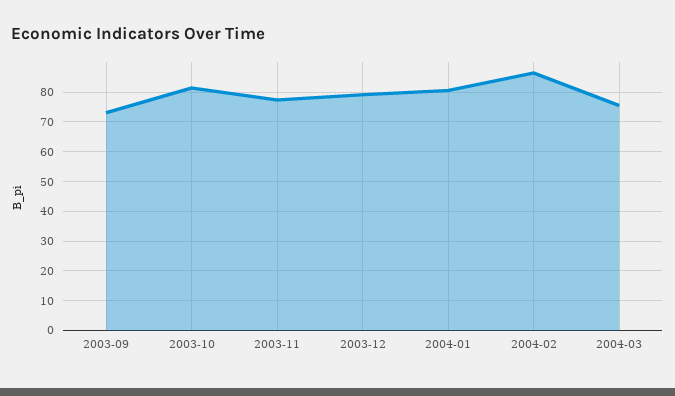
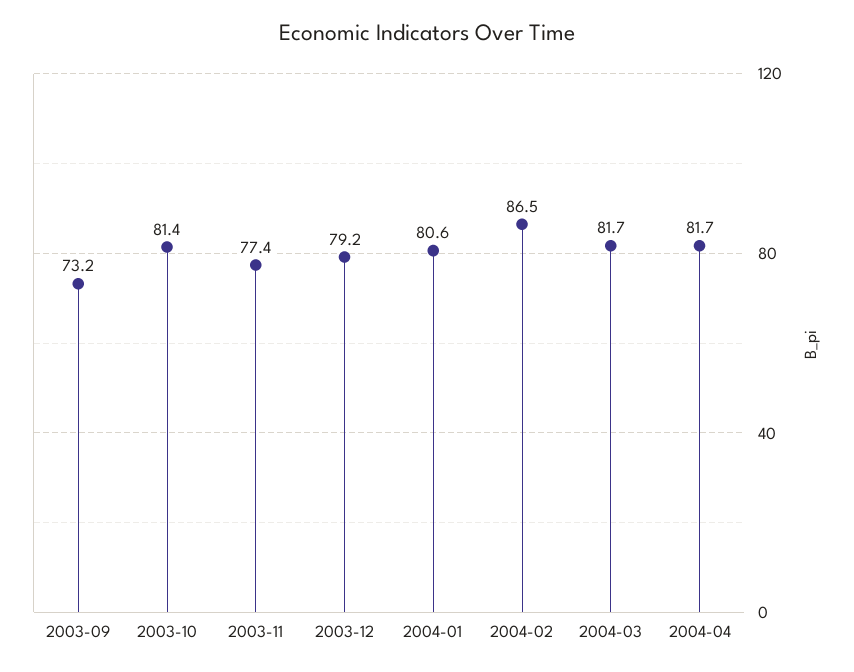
2004-03: 75 -> 81.7
2004-04: none -> 81.7

